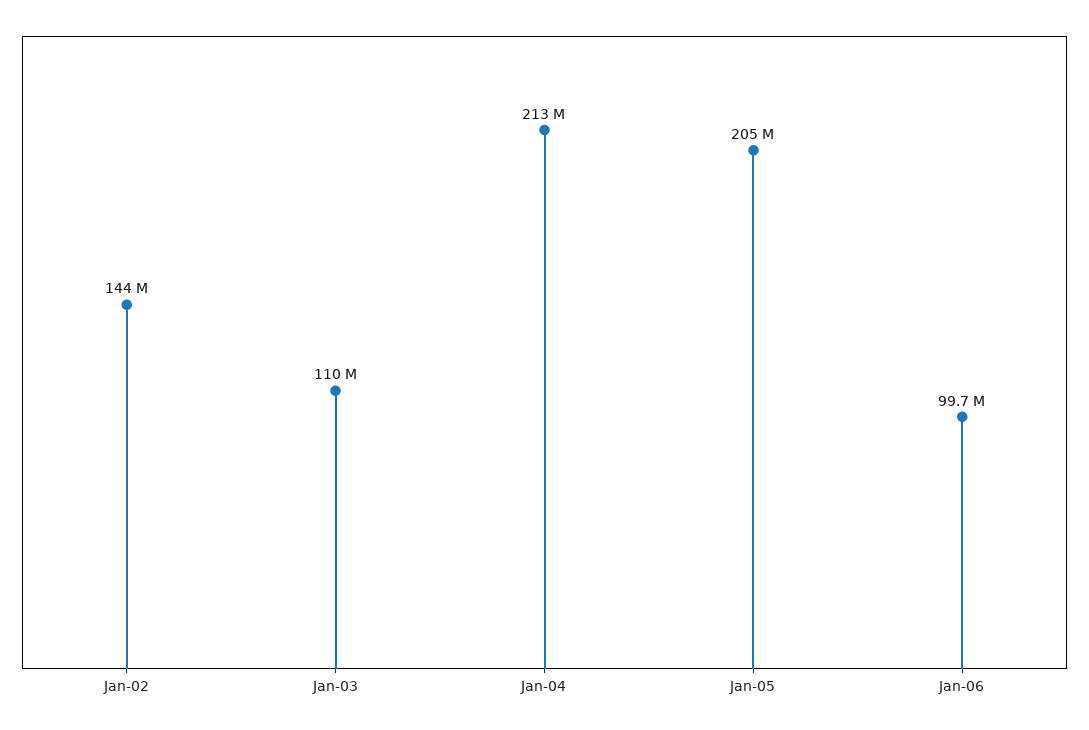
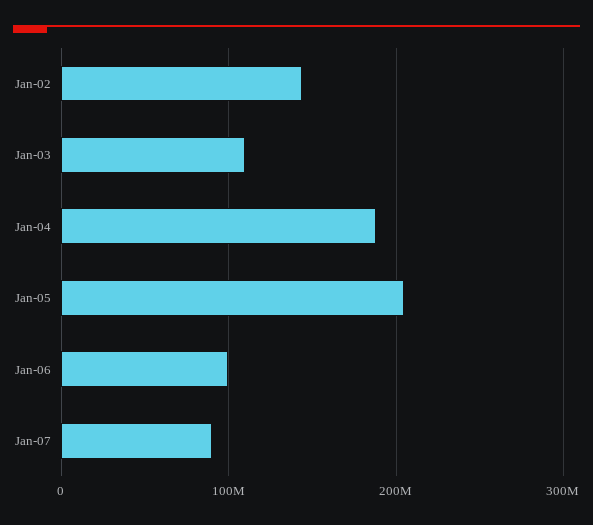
Jan-04: 213000000 -> 190000000
Jan-07: none -> 90000000

